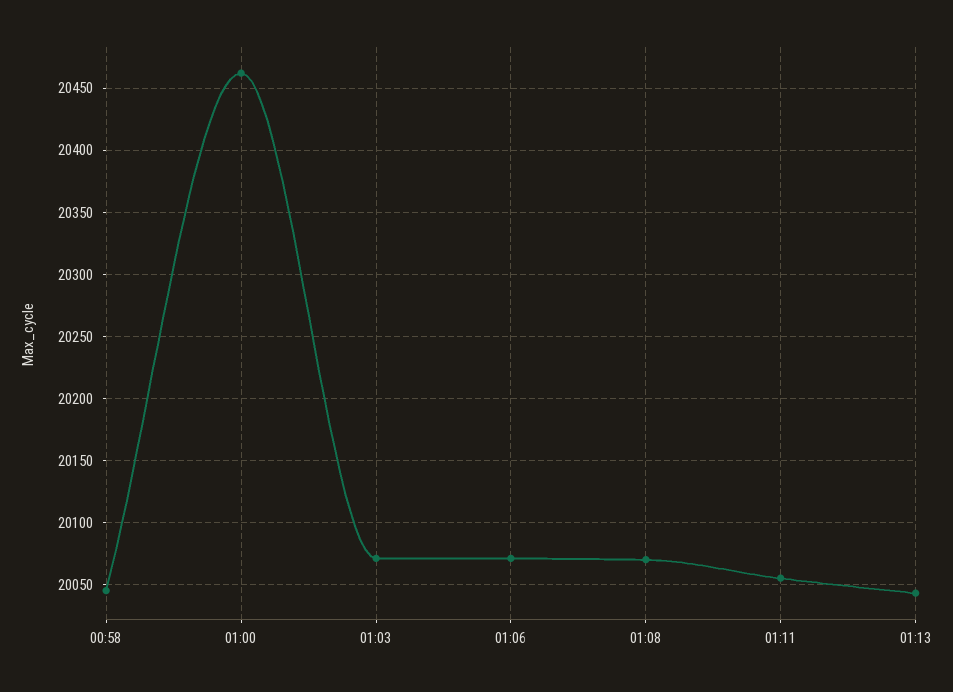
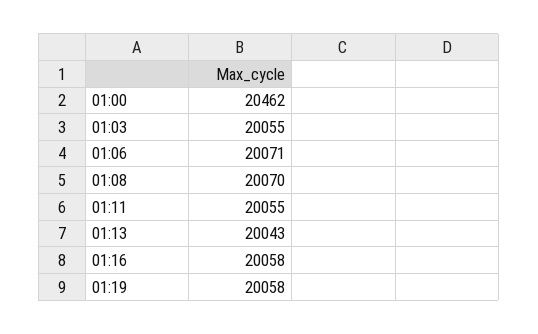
00:58: 20045 -> none
01:03: 20070 -> 20055
01:16: none -> 20058
01:19: none -> 20058

